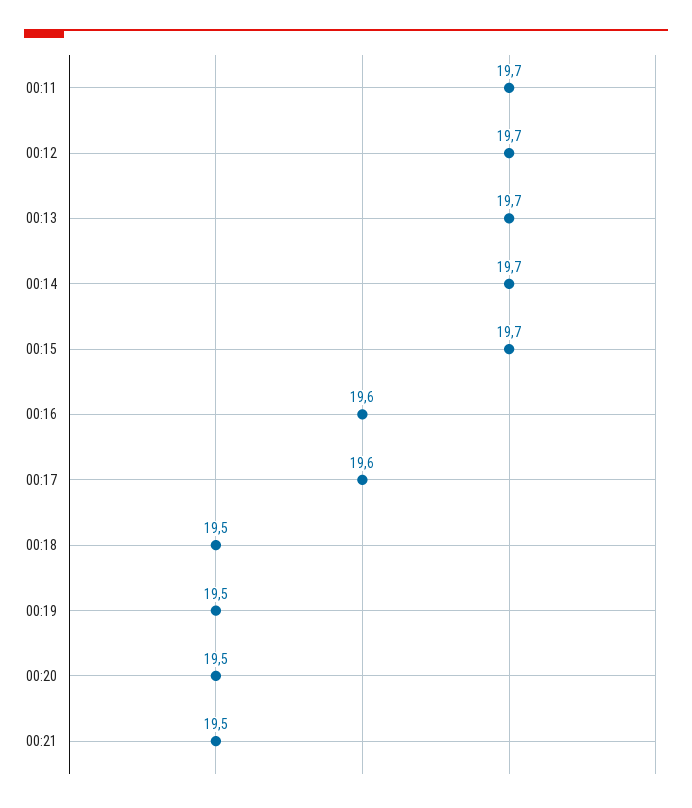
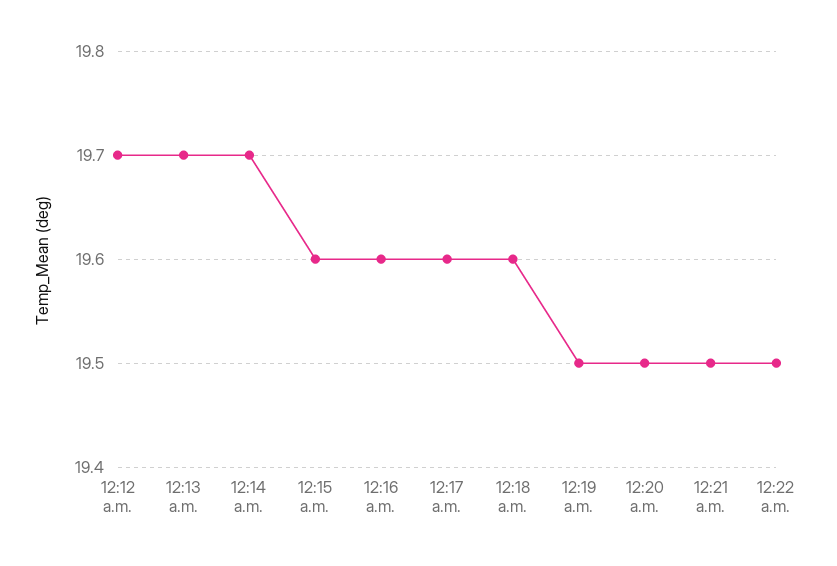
00:11: 19.7 -> none
00:15: 19.7 -> 19.6
00:18: 19.5 -> 19.6
12:22 a.m.: none -> 19.5

